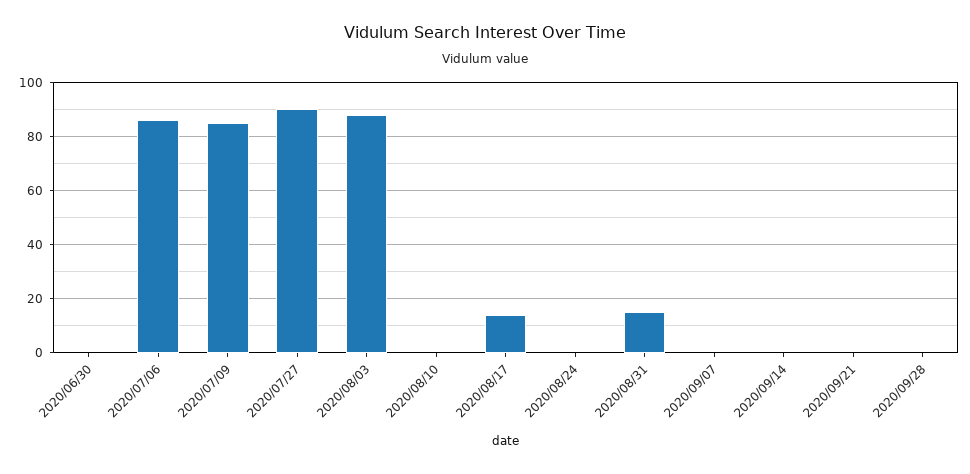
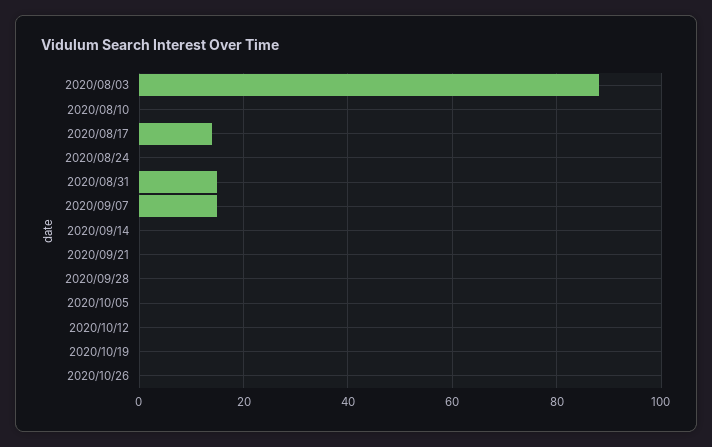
2020/06/30: 0 -> none
2020/07/06: 85 -> none
2020/07/09: 85 -> none
2020/07/27: 90 -> none
2020/09/07: 0 -> 15
2020/10/05: none -> 0
2020/10/12: none -> 0
2020/10/19: none -> 0
2020/10/26: none -> 0

